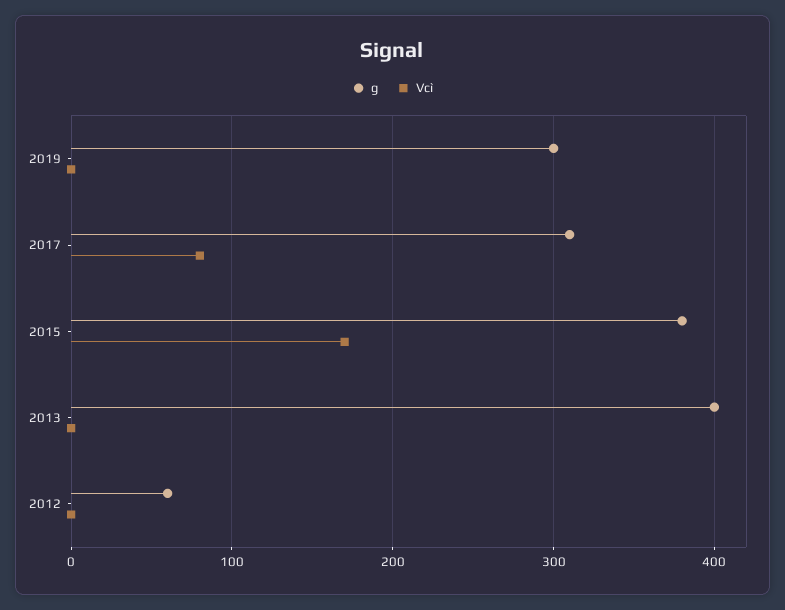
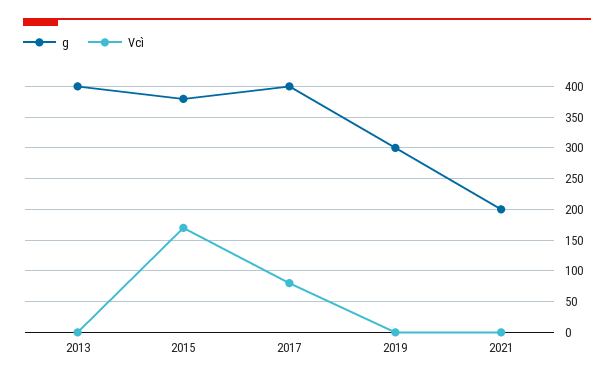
g, 2017: 310 -> 400
g, 2012: 60 -> none
Vcì, 2012: 0 -> none
g, 2021: none -> 200
Vcì, 2021: none -> 0

